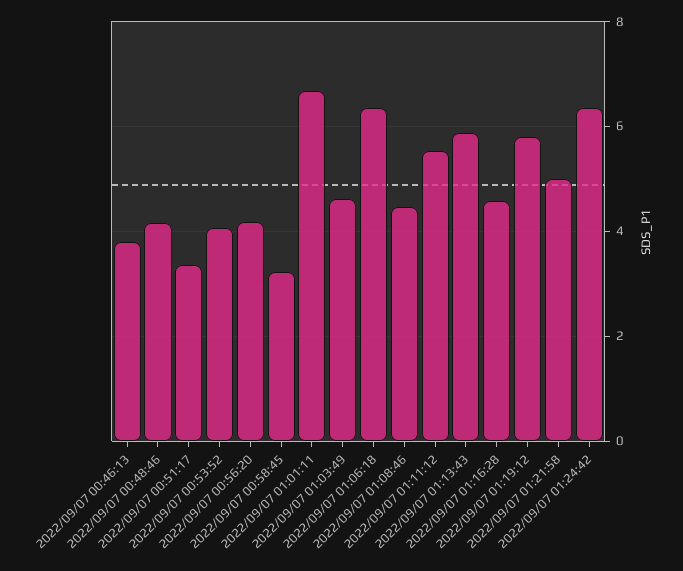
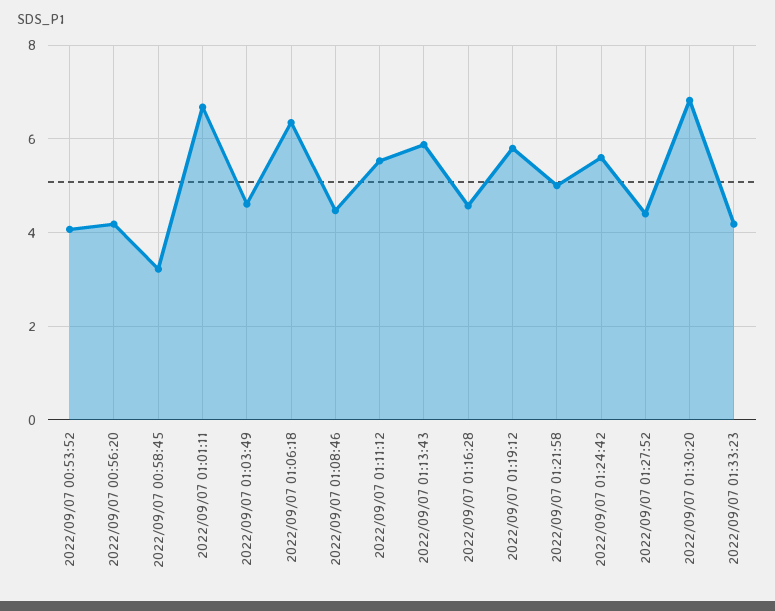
2022/09/07 00:46:13: 3.8 -> none
2022/09/07 00:48:46: 4.2 -> none
2022/09/07 00:51:17: 3.4 -> none
2022/09/07 01:24:42: 6.4 -> 5.6
2022/09/07 01:27:52: none -> 4.4
2022/09/07 01:30:20: none -> 6.8
2022/09/07 01:33:23: none -> 4.2

